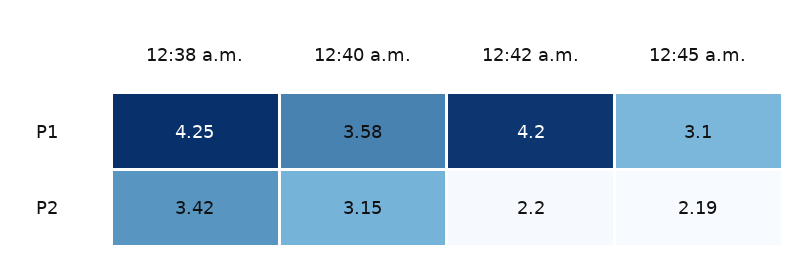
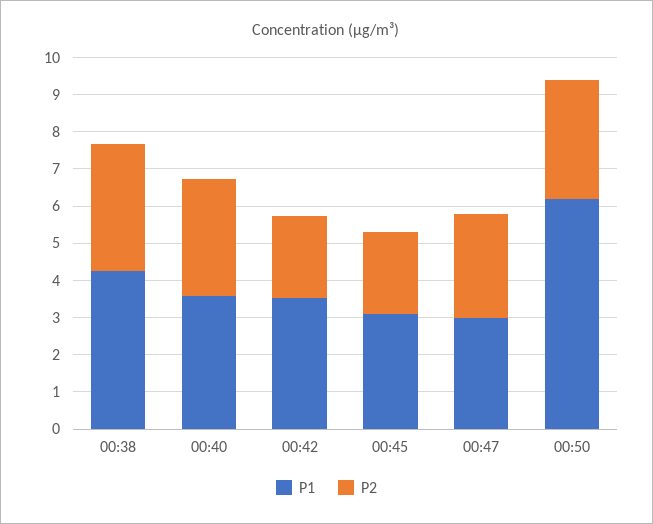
P1, 12:42 a.m.: 4.2 -> 3.5
P1, 00:47: none -> 3
P2, 00:47: none -> 2.75
P1, 00:50: none -> 6.25
P2, 00:50: none -> 3.25

